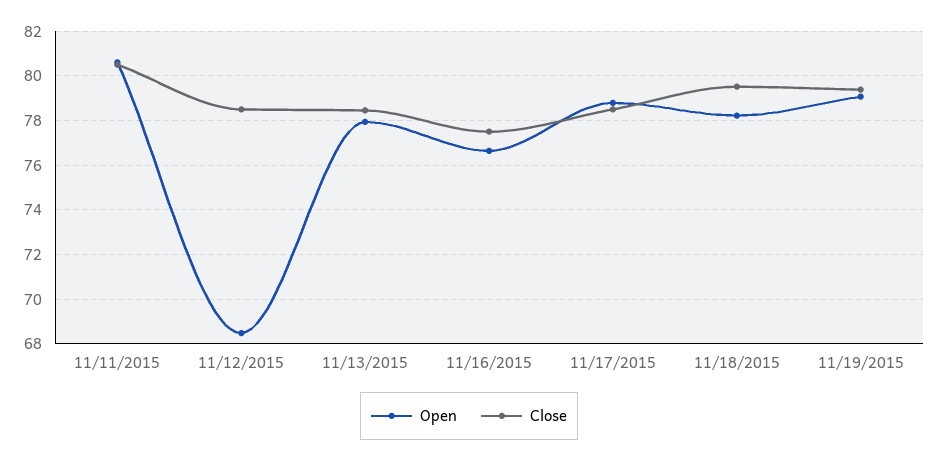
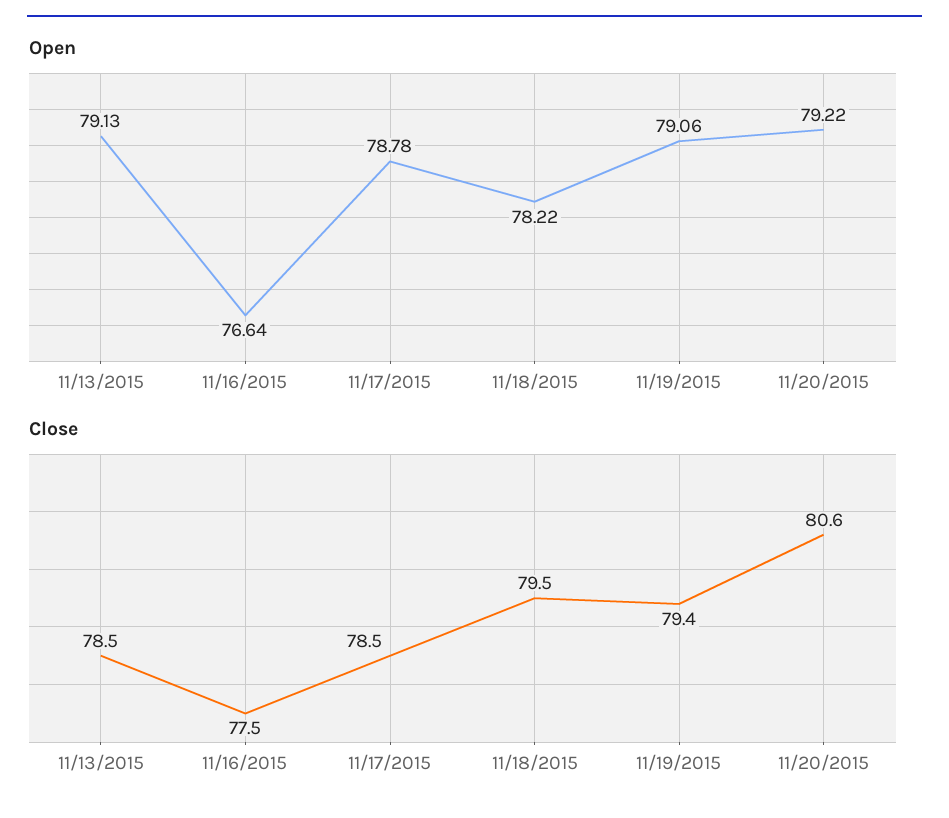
Open, 11/11/2015: 80.5 -> none
Close, 11/11/2015: 80.5 -> none
Open, 11/12/2015: 68.5 -> none
Close, 11/12/2015: 78.5 -> none
Open, 11/13/2015: 78 -> 79.13
Open, 11/20/2015: none -> 79.22
Close, 11/20/2015: none -> 80.6

